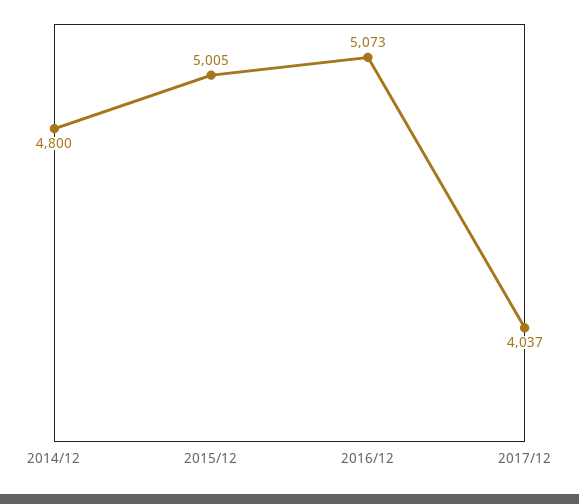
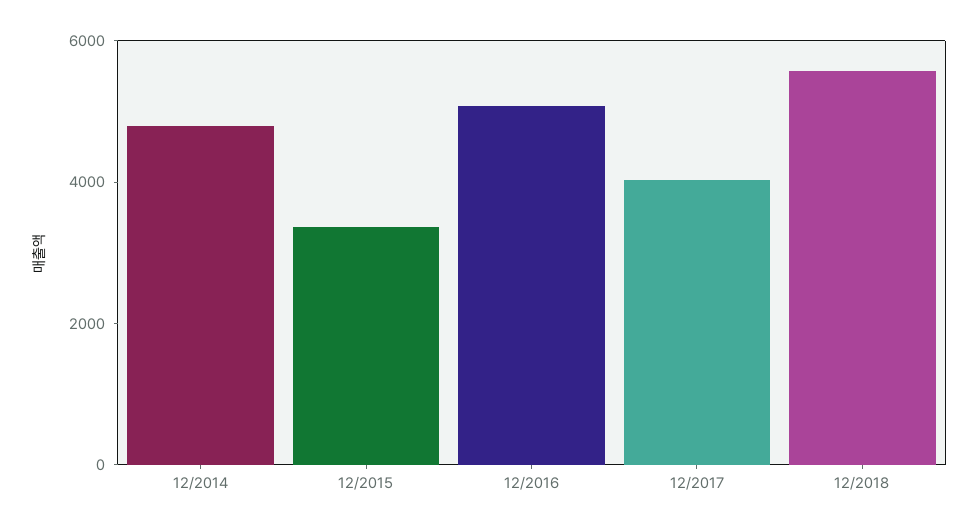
2015/12: 5005 -> 3500
12/2018: none -> 5500

